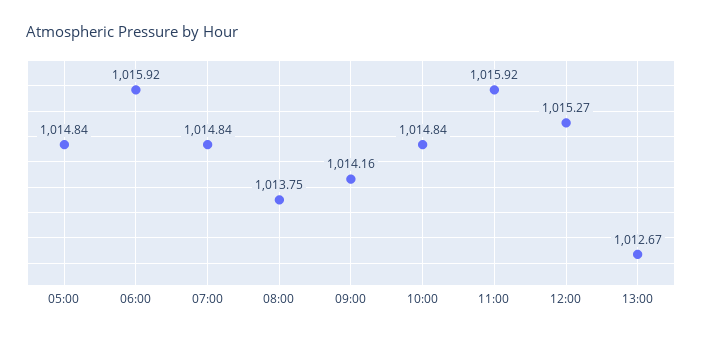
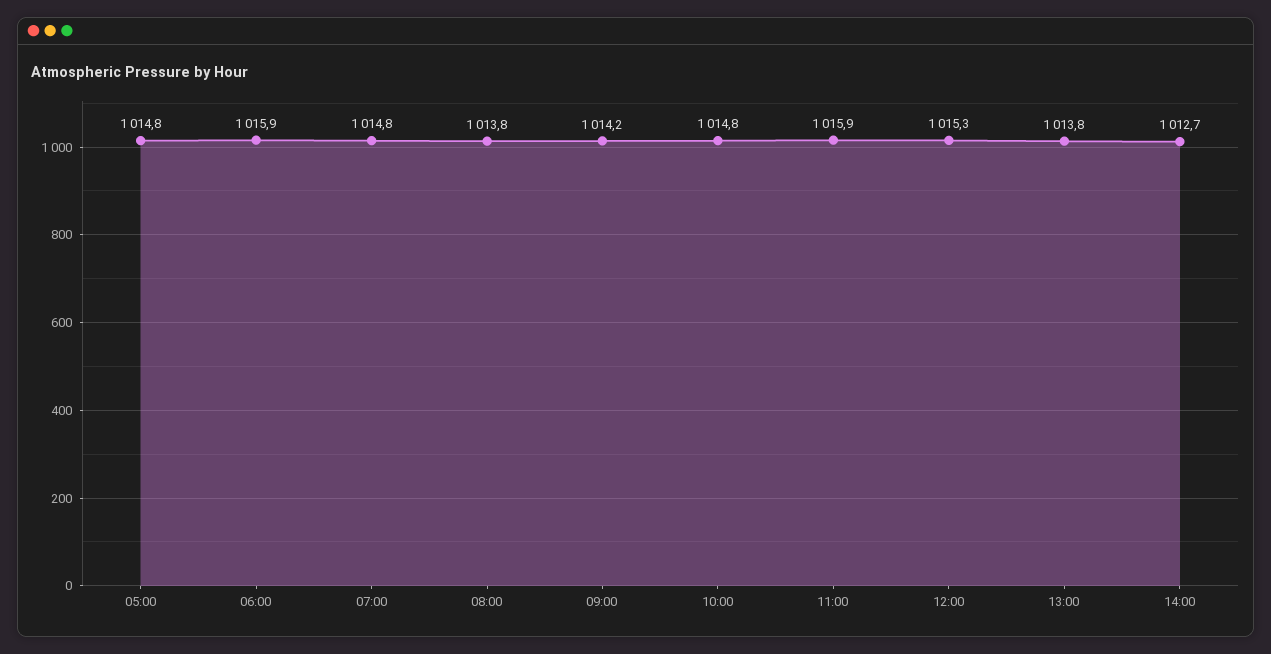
13:00: 1012.67 -> 1013.8
14:00: none -> 1012.7

